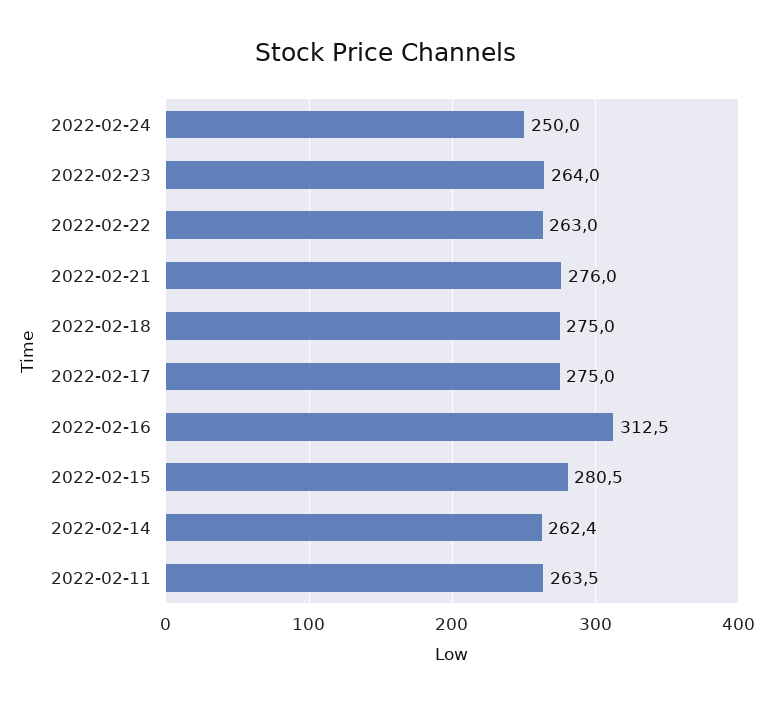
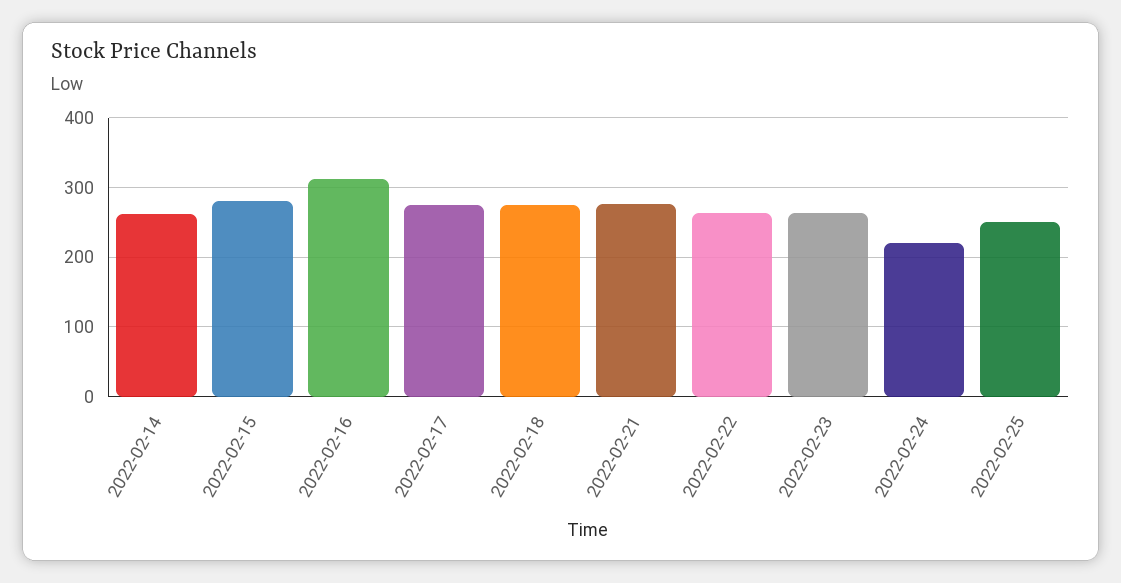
2022-02-24: 250 -> 220
2022-02-11: 263.5 -> none
2022-02-25: none -> 250

